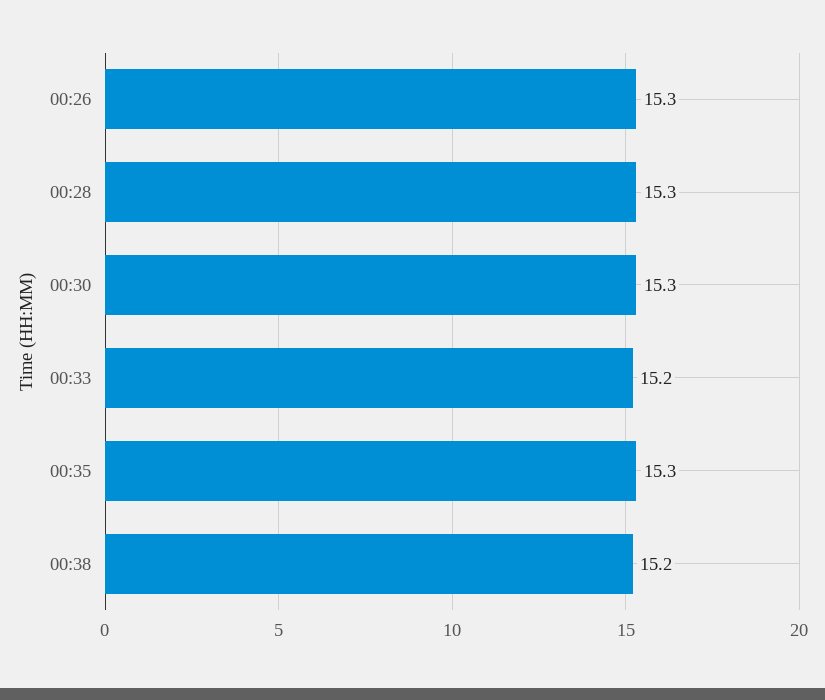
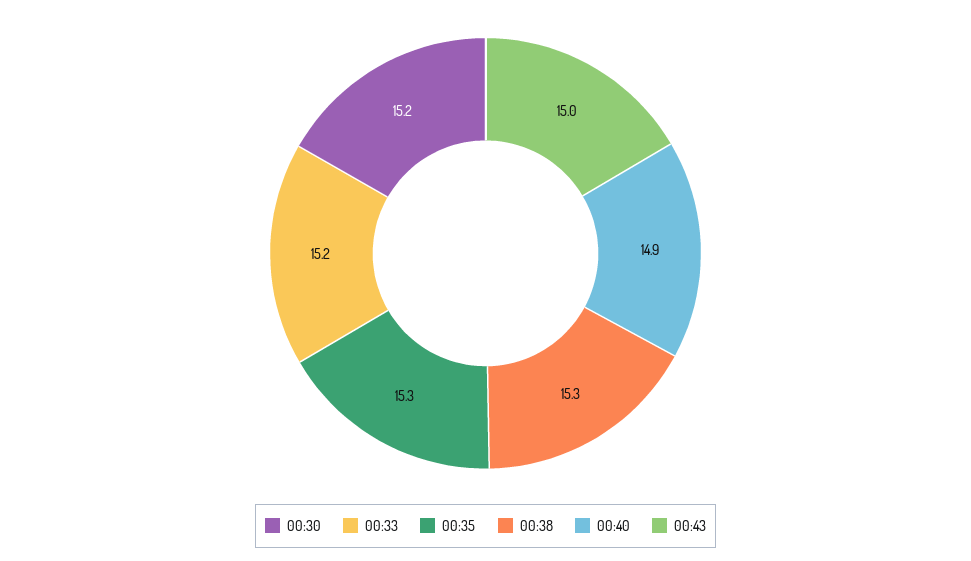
00:26: 15.3 -> none
00:28: 15.3 -> none
00:30: 15.3 -> 15.2
00:38: 15.2 -> 15.3
00:40: none -> 14.9
00:43: none -> 15

